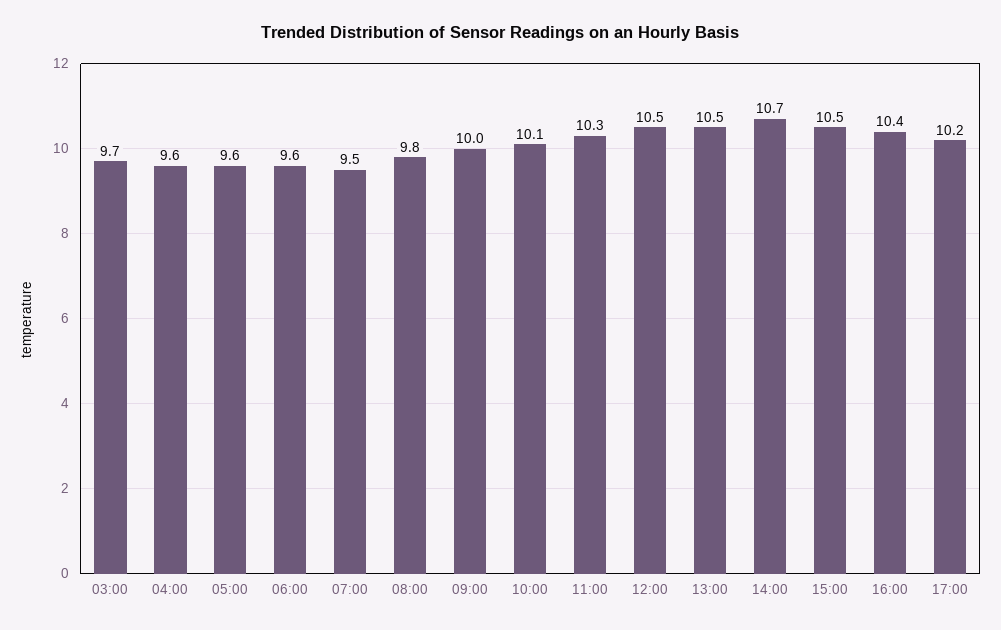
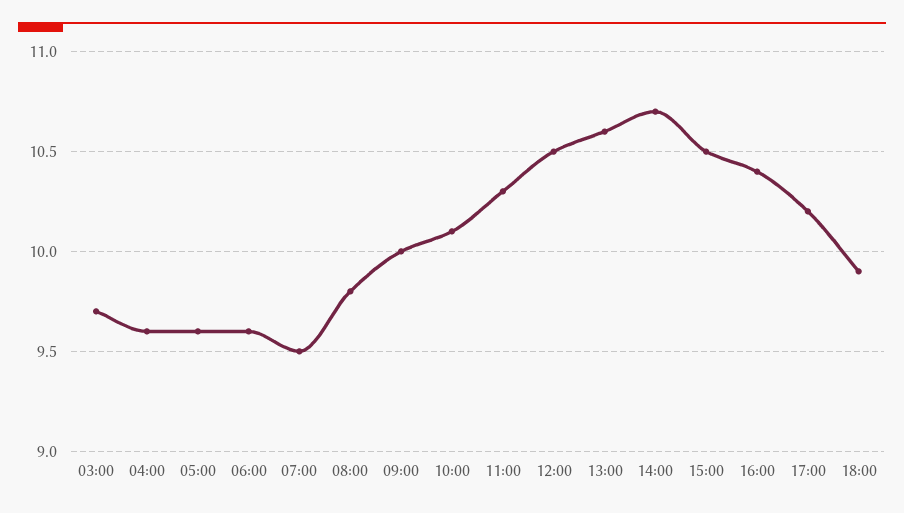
13:00: 10.5 -> 10.6
18:00: none -> 9.9

